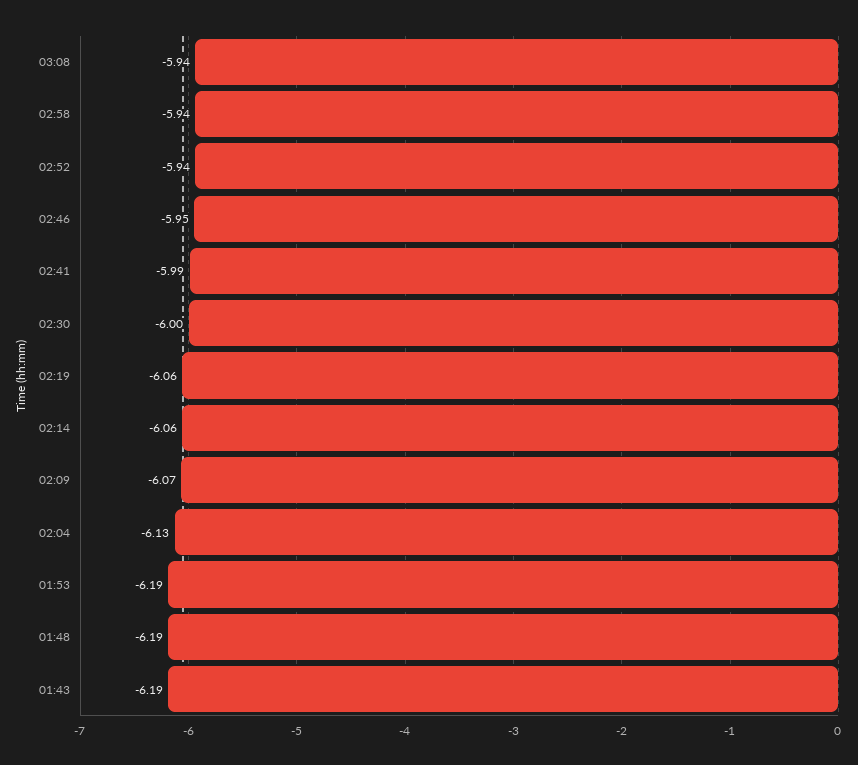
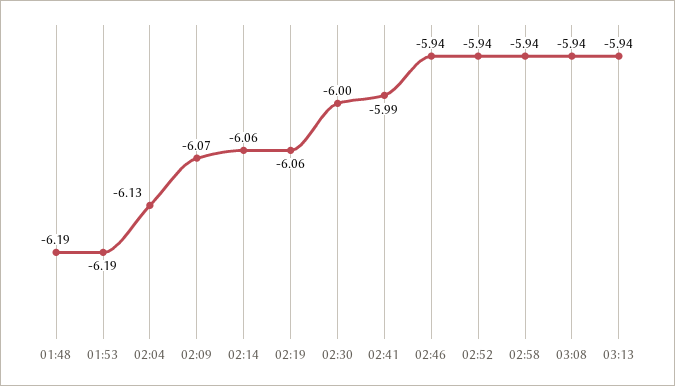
02:46: -5.95 -> -5.94
01:43: -6.19 -> none
03:13: none -> -5.94

